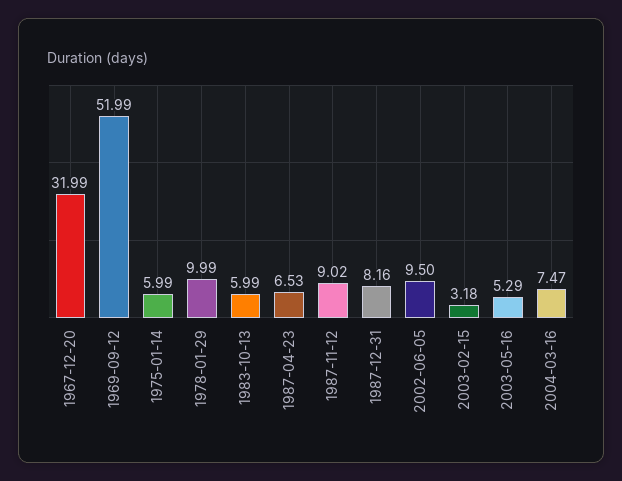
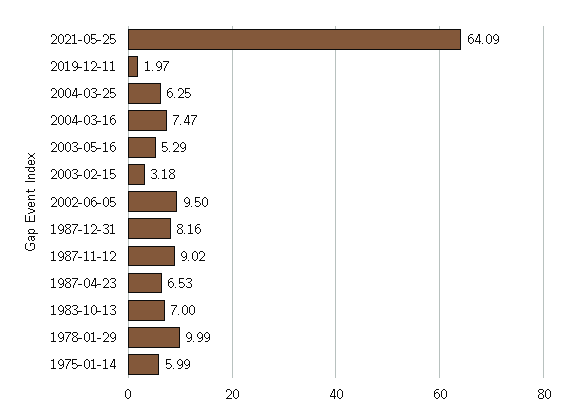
1967-12-20: 31.99 -> none
1969-09-12: 51.99 -> none
1983-10-13: 5.99 -> 7
2021-05-25: none -> 64.09
2019-12-11: none -> 1.97
2004-03-25: none -> 6.25

